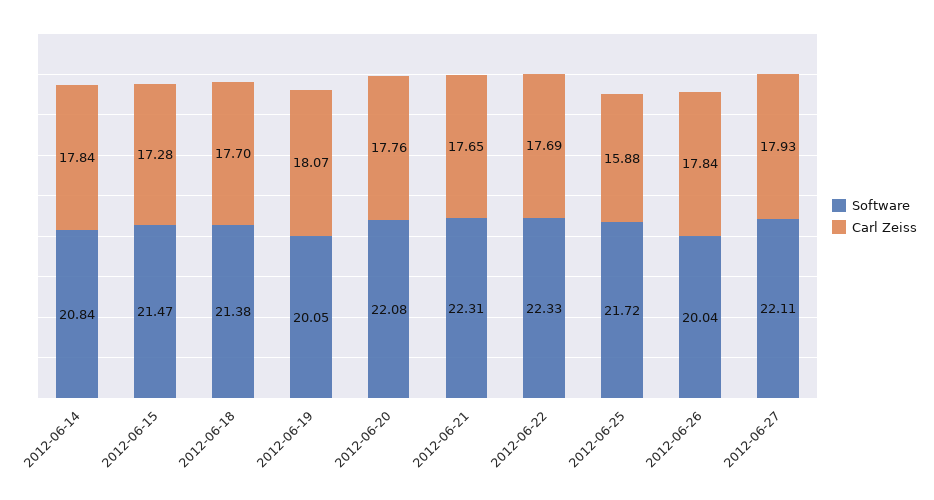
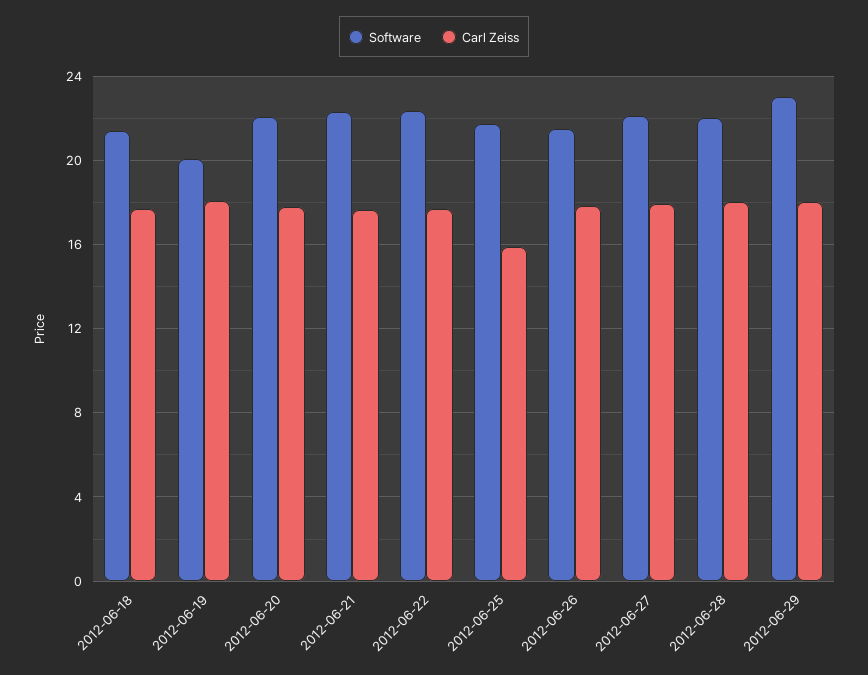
Software, 2012-06-14: 20.84 -> none
Carl Zeiss, 2012-06-14: 17.84 -> none
Software, 2012-06-15: 21.47 -> none
Carl Zeiss, 2012-06-15: 17.28 -> none
Software, 2012-06-26: 20.04 -> 21.5
Software, 2012-06-28: none -> 22
Carl Zeiss, 2012-06-28: none -> 18
Software, 2012-06-29: none -> 23
Carl Zeiss, 2012-06-29: none -> 18

